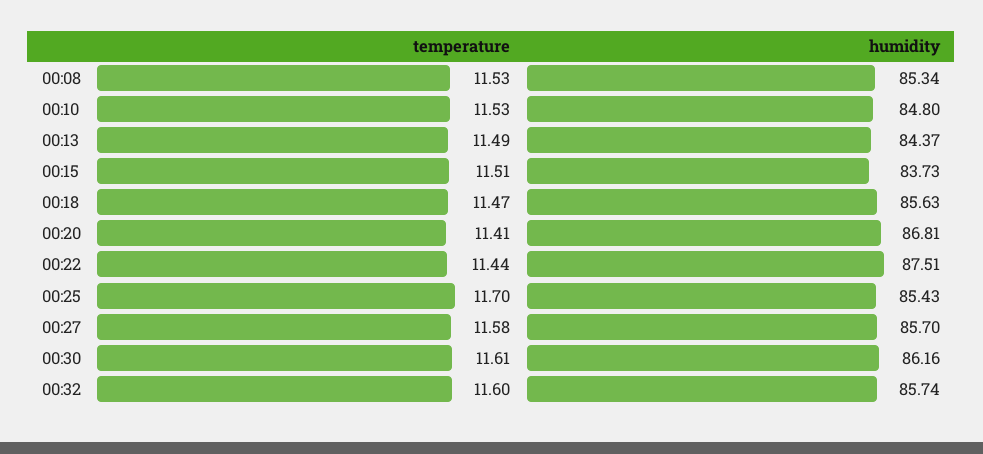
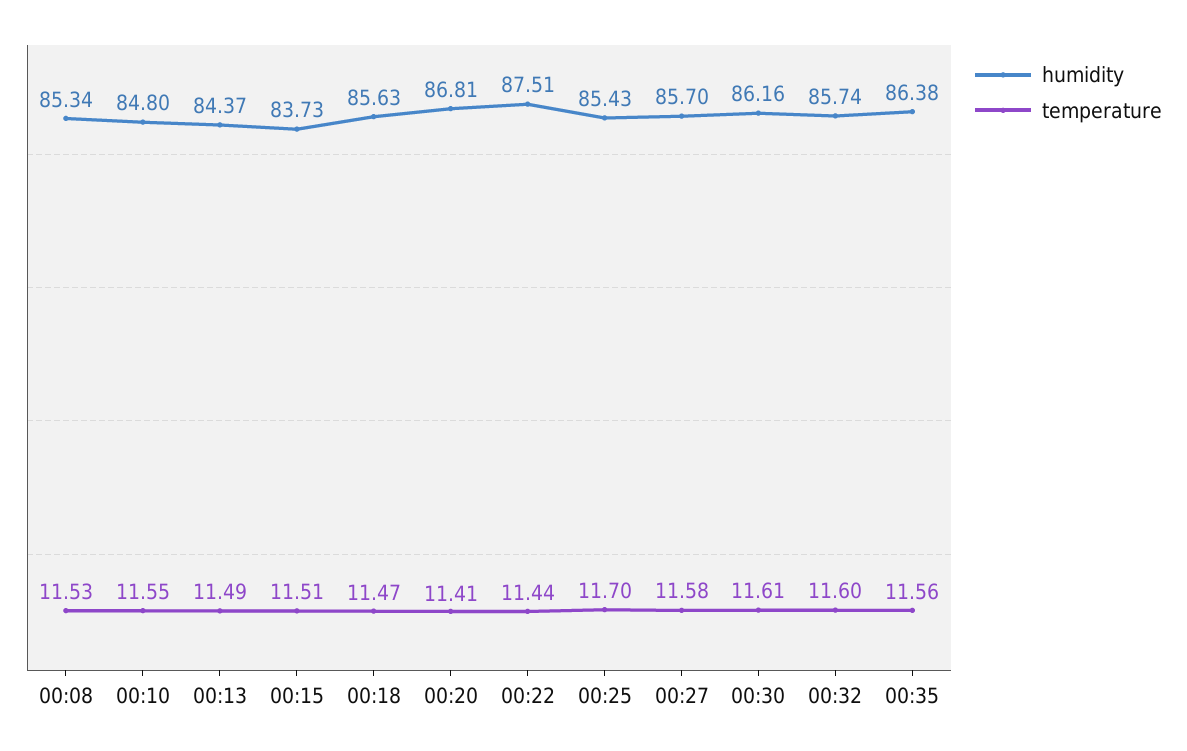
temperature, 00:10: 11.53 -> 11.55
humidity, 00:35: none -> 86.38
temperature, 00:35: none -> 11.56

